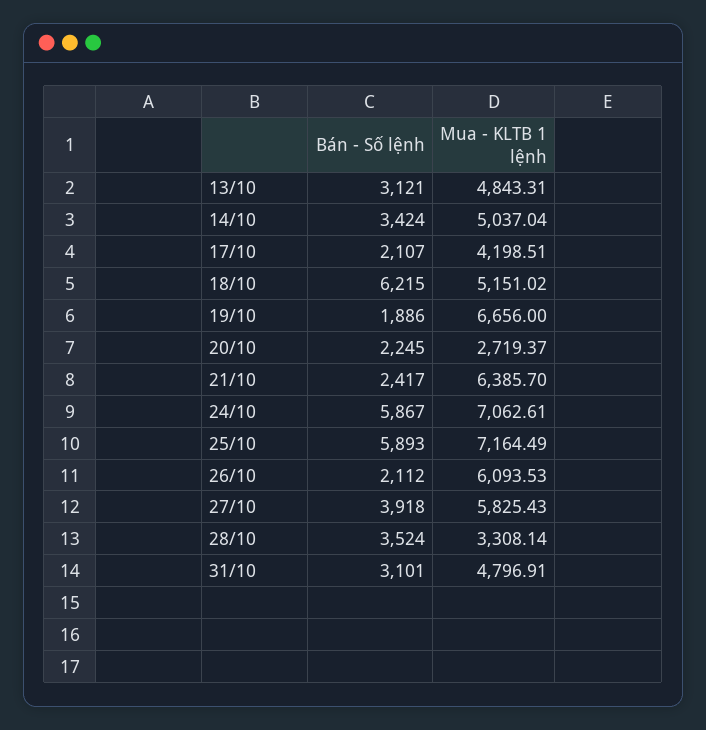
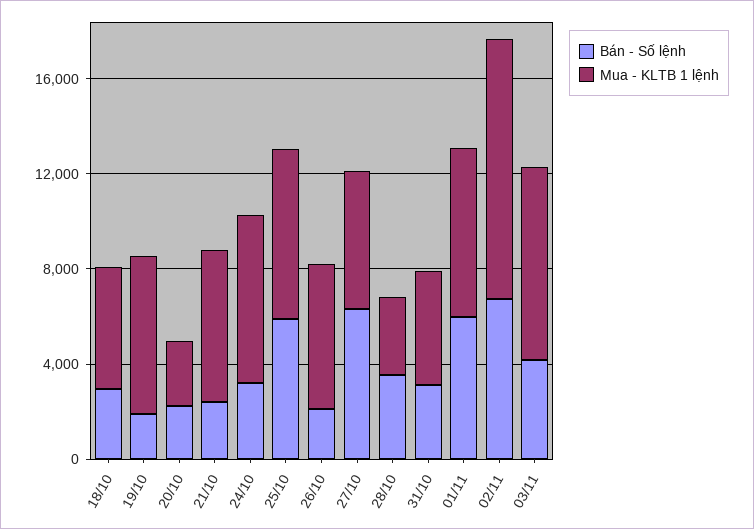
Bán - Số lệnh, 13/10: 3121 -> none
Mua - KLTB 1 lệnh, 13/10: 4843.31 -> none
Bán - Số lệnh, 14/10: 3424 -> none
Mua - KLTB 1 lệnh, 14/10: 5037.04 -> none
Bán - Số lệnh, 17/10: 2107 -> none
Mua - KLTB 1 lệnh, 17/10: 4198.51 -> none
Bán - Số lệnh, 18/10: 6215 -> 3000
Bán - Số lệnh, 24/10: 5867 -> 3000
Bán - Số lệnh, 27/10: 3918 -> 6000
Bán - Số lệnh, 01/11: none -> 6000
Mua - KLTB 1 lệnh, 01/11: none -> 7000
Bán - Số lệnh, 02/11: none -> 7000
Mua - KLTB 1 lệnh, 02/11: none -> 11000
Bán - Số lệnh, 03/11: none -> 4000
Mua - KLTB 1 lệnh, 03/11: none -> 8000

